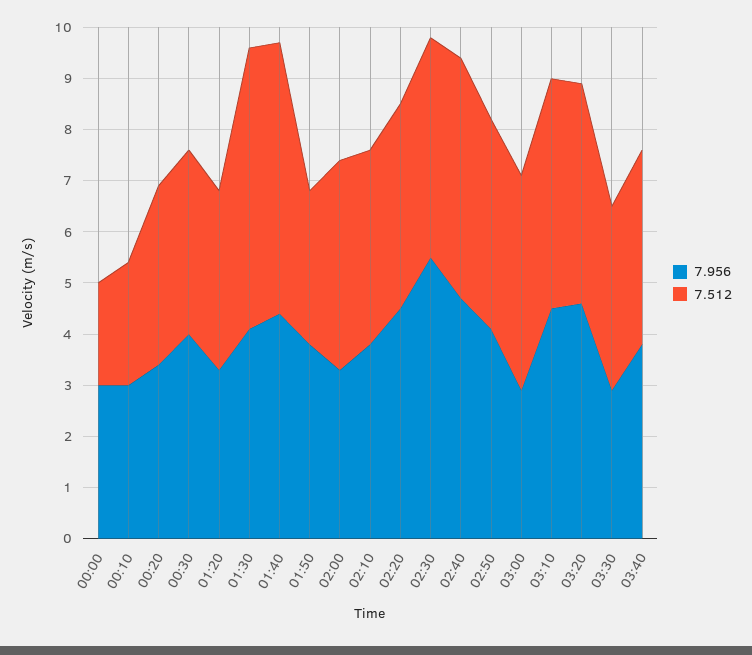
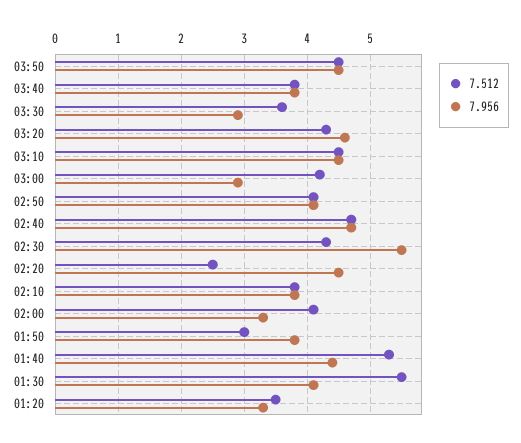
7.956, 00:00: 3 -> none
7.512, 00:00: 2 -> none
7.956, 00:10: 3 -> none
7.512, 00:10: 2.5 -> none
7.956, 00:20: 3.5 -> none
7.512, 00:20: 3.5 -> none
7.956, 00:30: 4 -> none
7.512, 00:30: 3.5 -> none
7.512, 02:20: 4 -> 2.5
7.512, 03:50: none -> 4.5
7.956, 03:50: none -> 4.5

